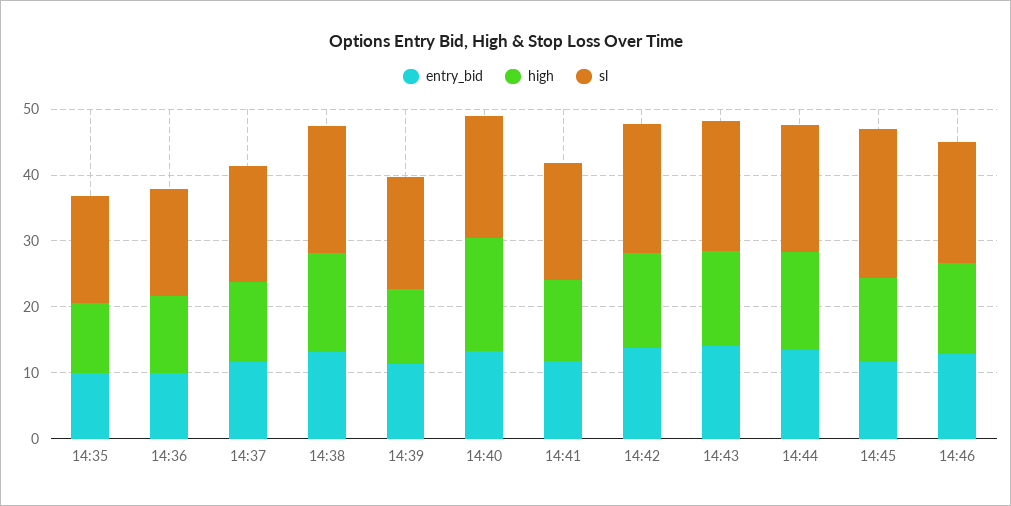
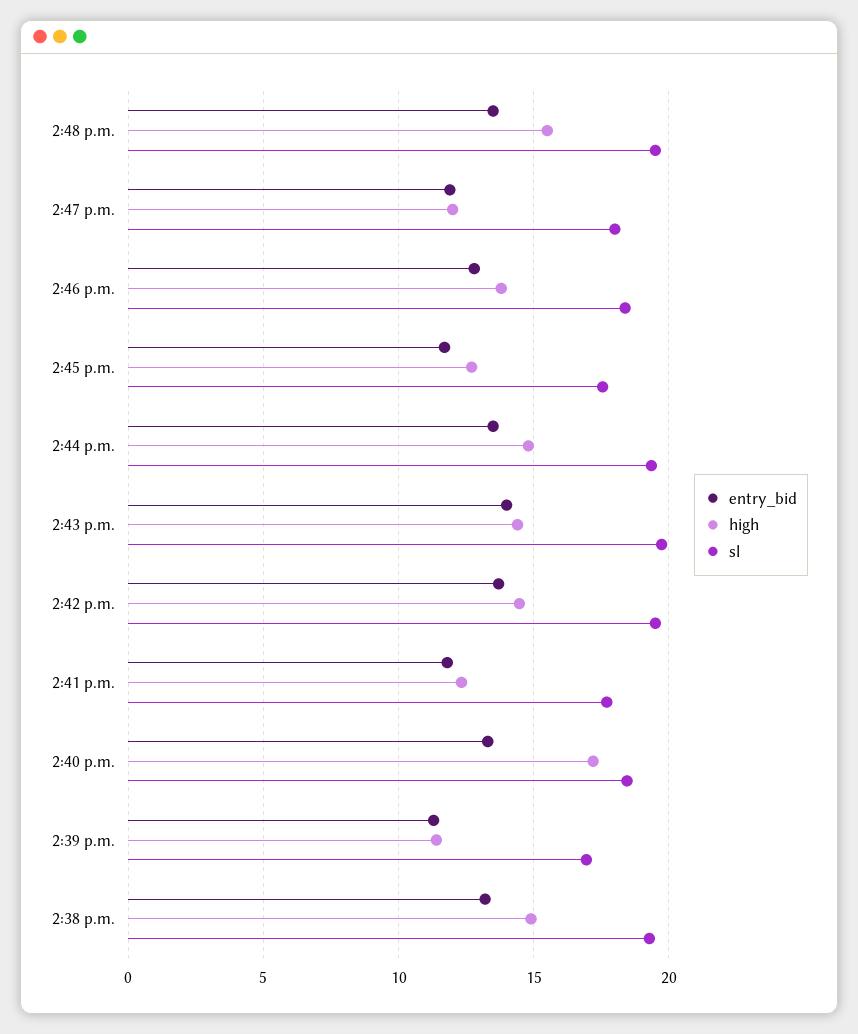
entry_bid, 14:35: 10 -> none
high, 14:35: 10 -> none
sl, 14:35: 16 -> none
entry_bid, 14:36: 10 -> none
high, 14:36: 12 -> none
sl, 14:36: 16 -> none
entry_bid, 14:37: 12 -> none
high, 14:37: 12 -> none
sl, 14:37: 18 -> none
sl, 14:45: 22 -> 17.5
entry_bid, 2:48 p.m.: none -> 13.5
high, 2:48 p.m.: none -> 15.5
sl, 2:48 p.m.: none -> 19.5
entry_bid, 2:47 p.m.: none -> 12
high, 2:47 p.m.: none -> 12
sl, 2:47 p.m.: none -> 18

